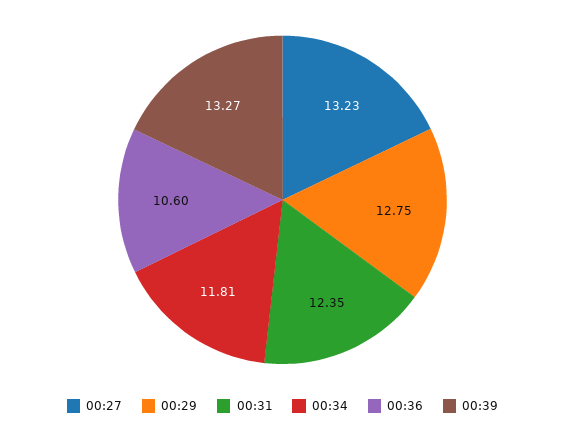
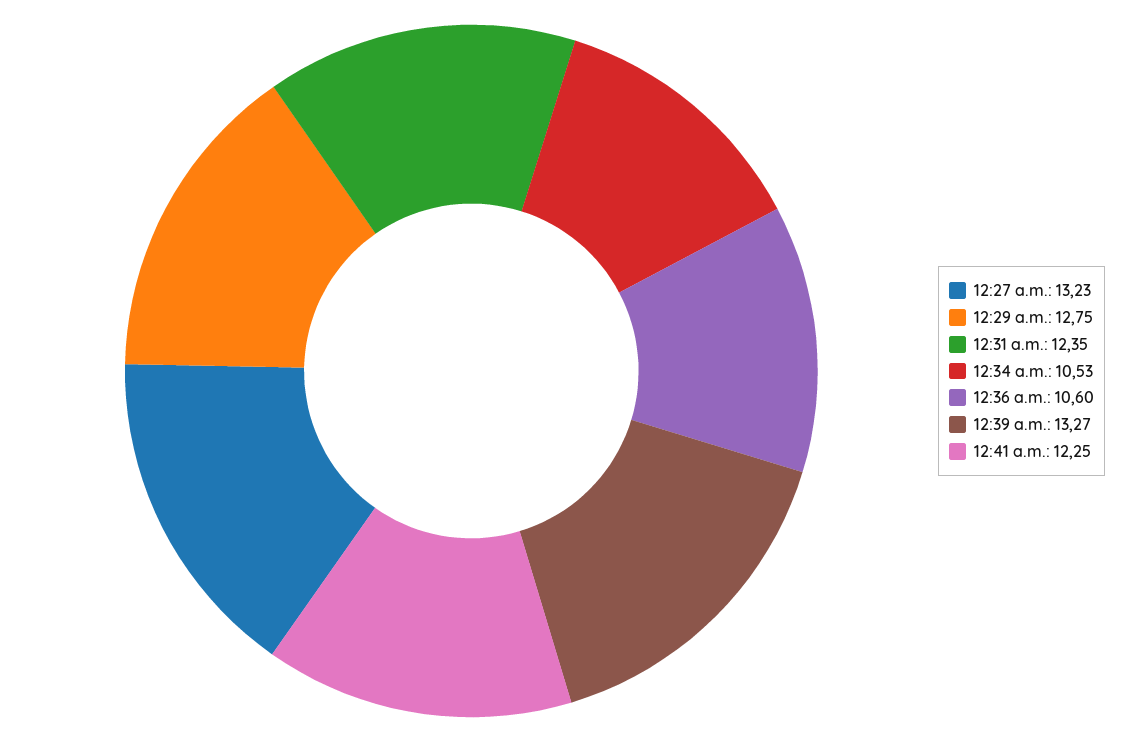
00:34: 11.81 -> 10.53
12:41 a.m.: none -> 12.25

